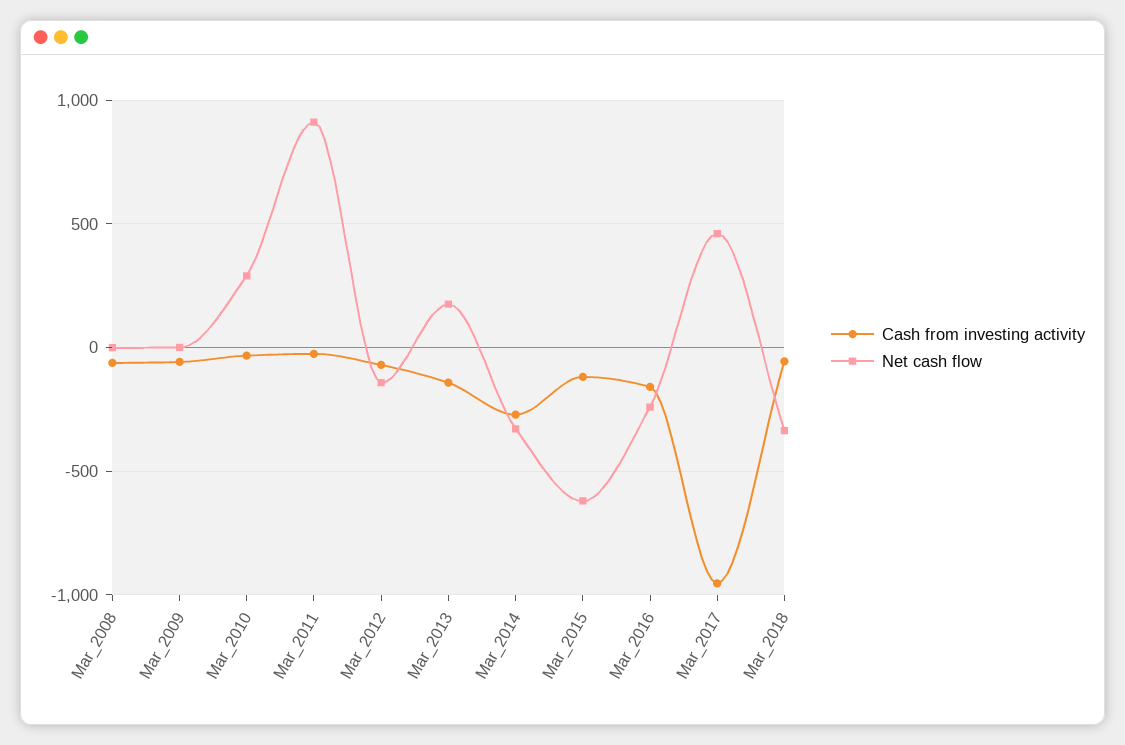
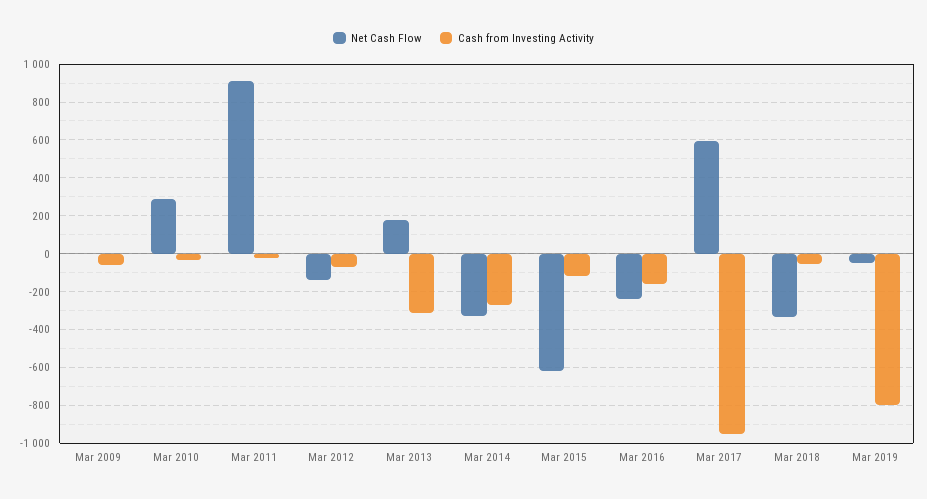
Cash from investing activity, Mar_2008: -50 -> none
Net cash flow, Mar_2008: 0 -> none
Cash from investing activity, Mar_2013: -150 -> -300
Net cash flow, Mar_2017: 450 -> 600
Net cash flow, Mar 2019: none -> -50
Cash from investing activity, Mar 2019: none -> -800

